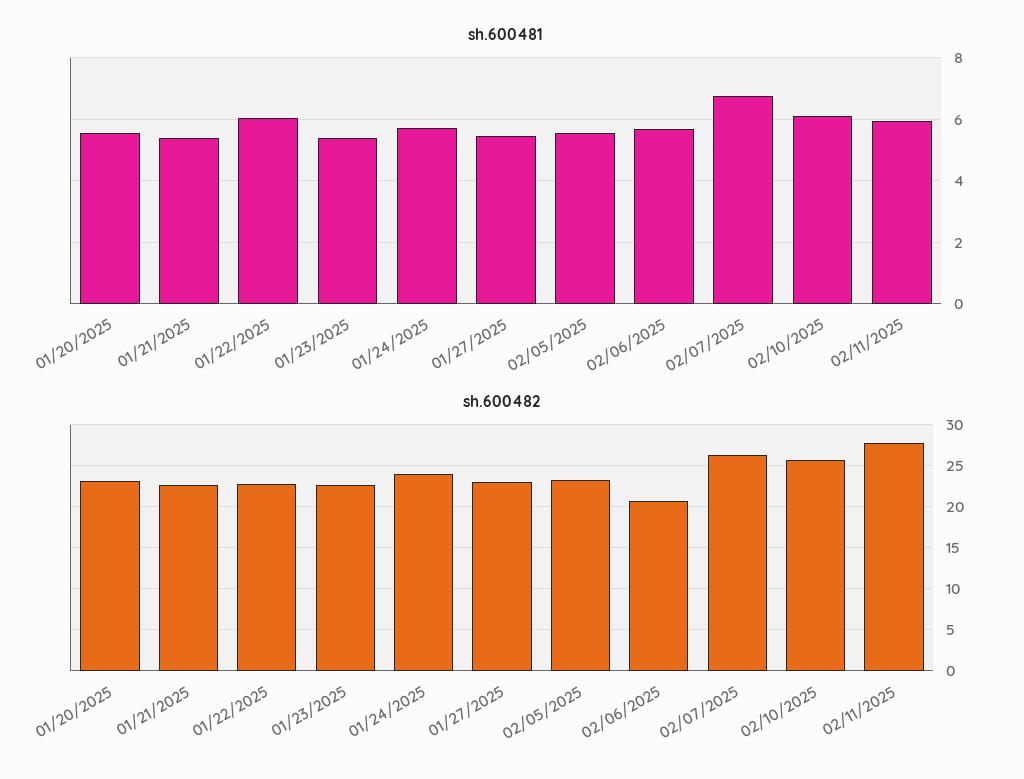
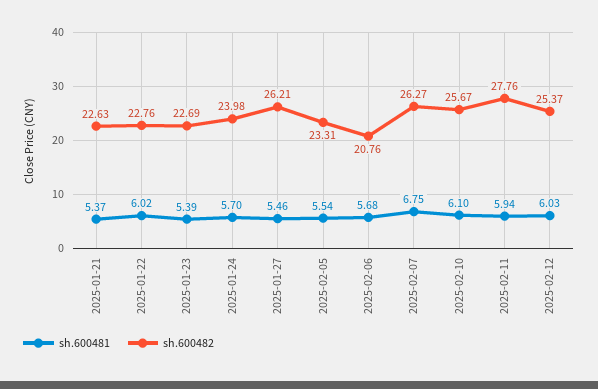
sh.600481, 01/20/2025: 5.6 -> none
sh.600482, 01/20/2025: 23 -> none
sh.600482, 01/27/2025: 23 -> 26.21
sh.600481, 2025-02-12: none -> 6.03
sh.600482, 2025-02-12: none -> 25.37

